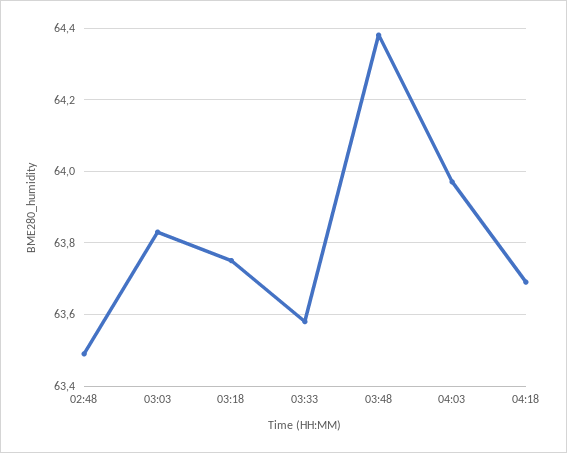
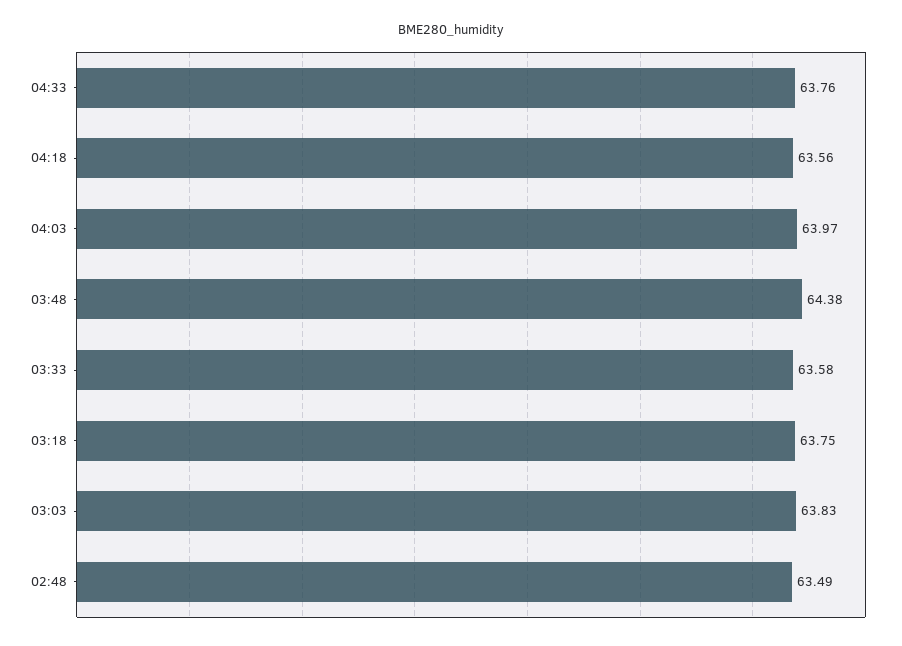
04:18: 63.7 -> 63.56
04:33: none -> 63.76

